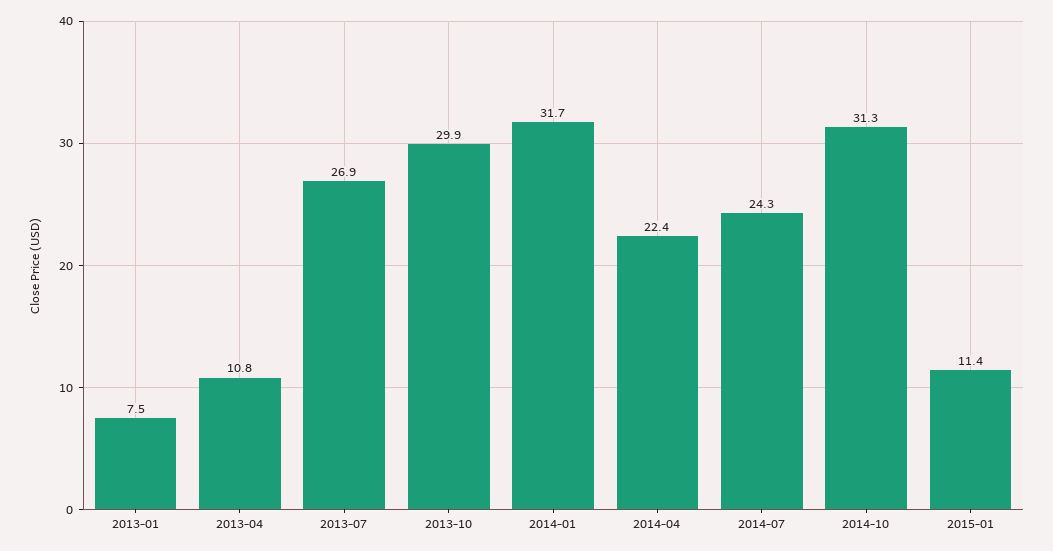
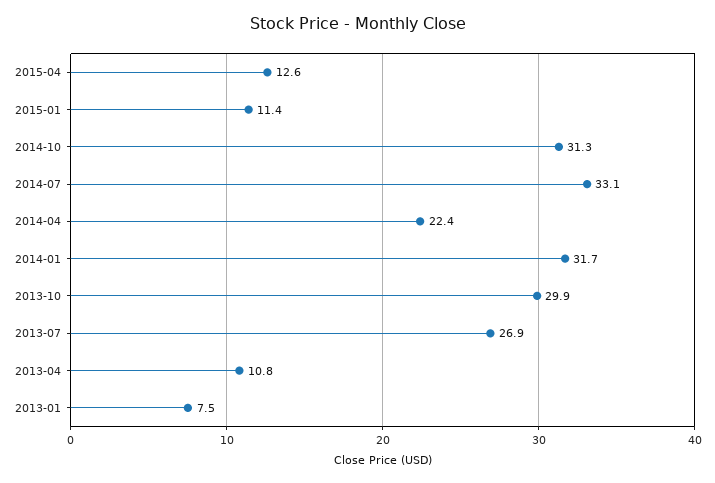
2014-07: 24.3 -> 33.1
2015-04: none -> 12.6

